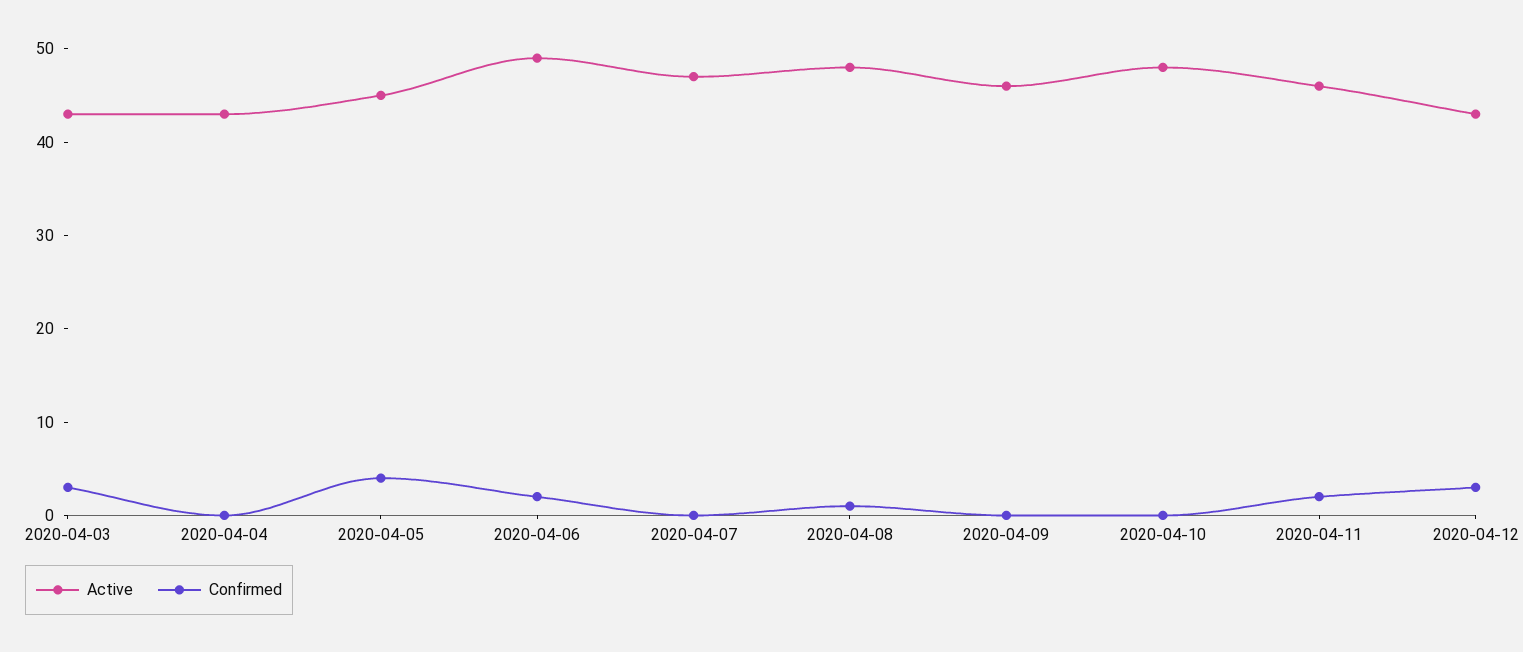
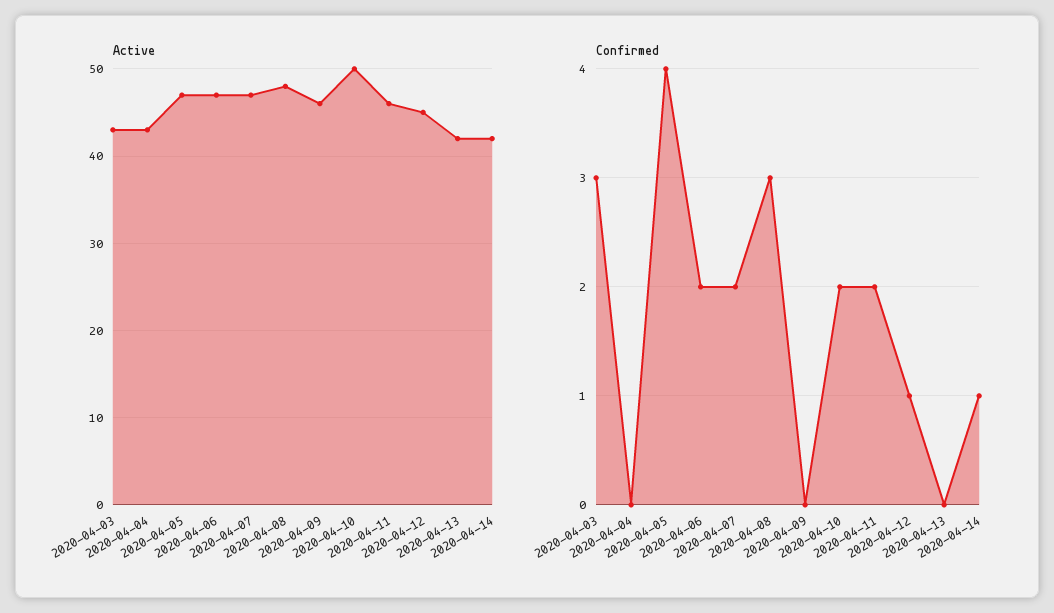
Active, 2020-04-05: 45 -> 47
Active, 2020-04-06: 49 -> 47
Confirmed, 2020-04-07: 0 -> 2
Confirmed, 2020-04-08: 1 -> 3
Active, 2020-04-10: 48 -> 50
Confirmed, 2020-04-10: 0 -> 2
Active, 2020-04-12: 43 -> 45
Confirmed, 2020-04-12: 3 -> 1
Active, 2020-04-13: none -> 42
Active, 2020-04-14: none -> 42
Confirmed, 2020-04-13: none -> 0
Confirmed, 2020-04-14: none -> 1

